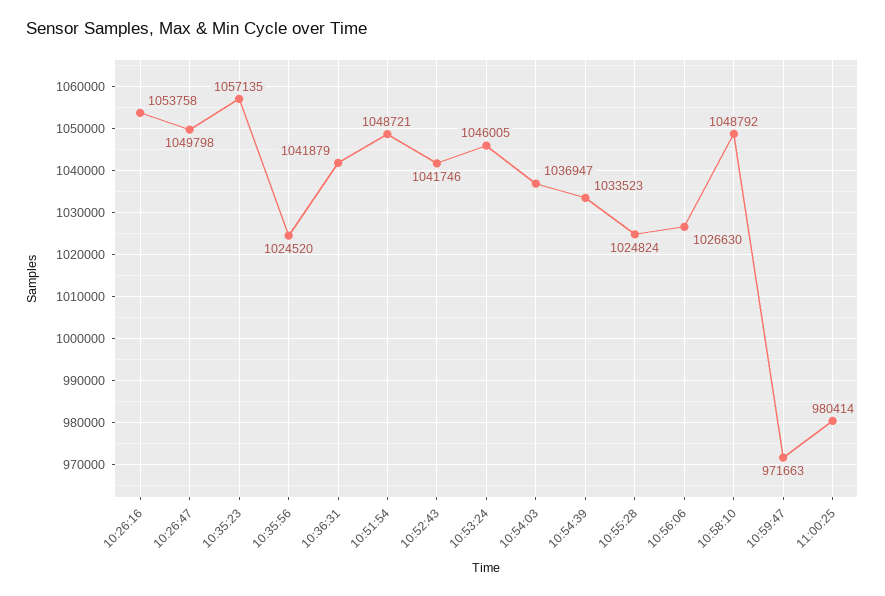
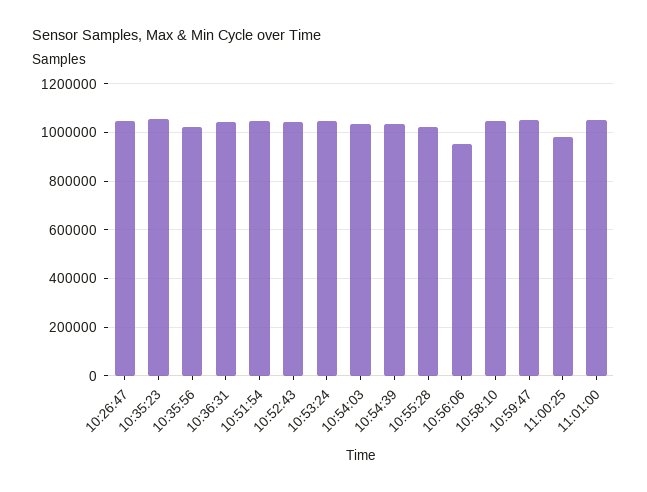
10:26:16: 1053758 -> none
10:56:06: 1026630 -> 950000
10:59:47: 971663 -> 1050000
11:01:00: none -> 1050000

